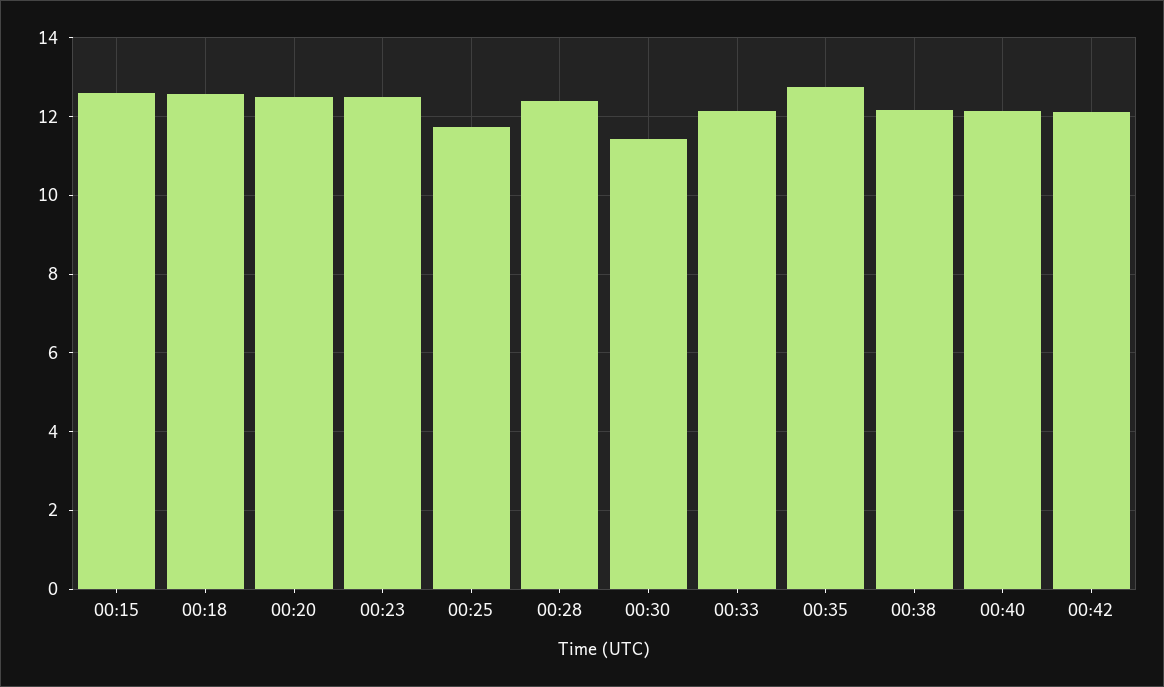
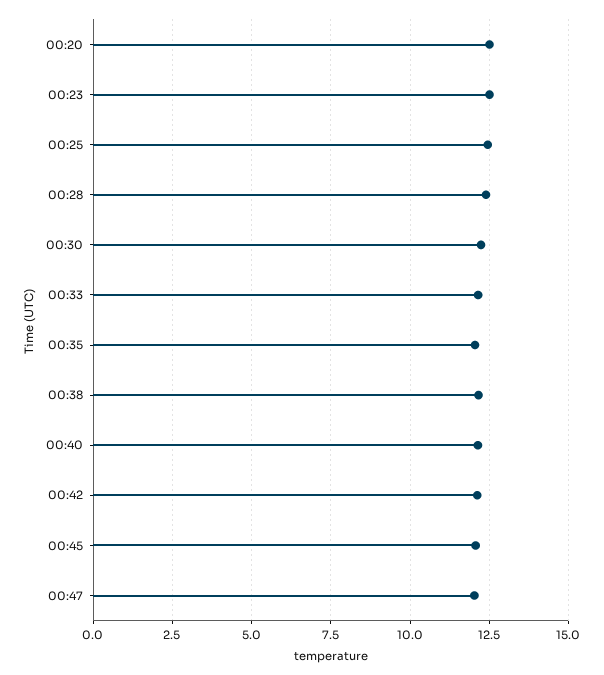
00:15: 12.6 -> none
00:18: 12.6 -> none
00:25: 11.8 -> 12.5
00:30: 11.4 -> 12.25
00:35: 12.8 -> 12
00:45: none -> 12
00:47: none -> 12

